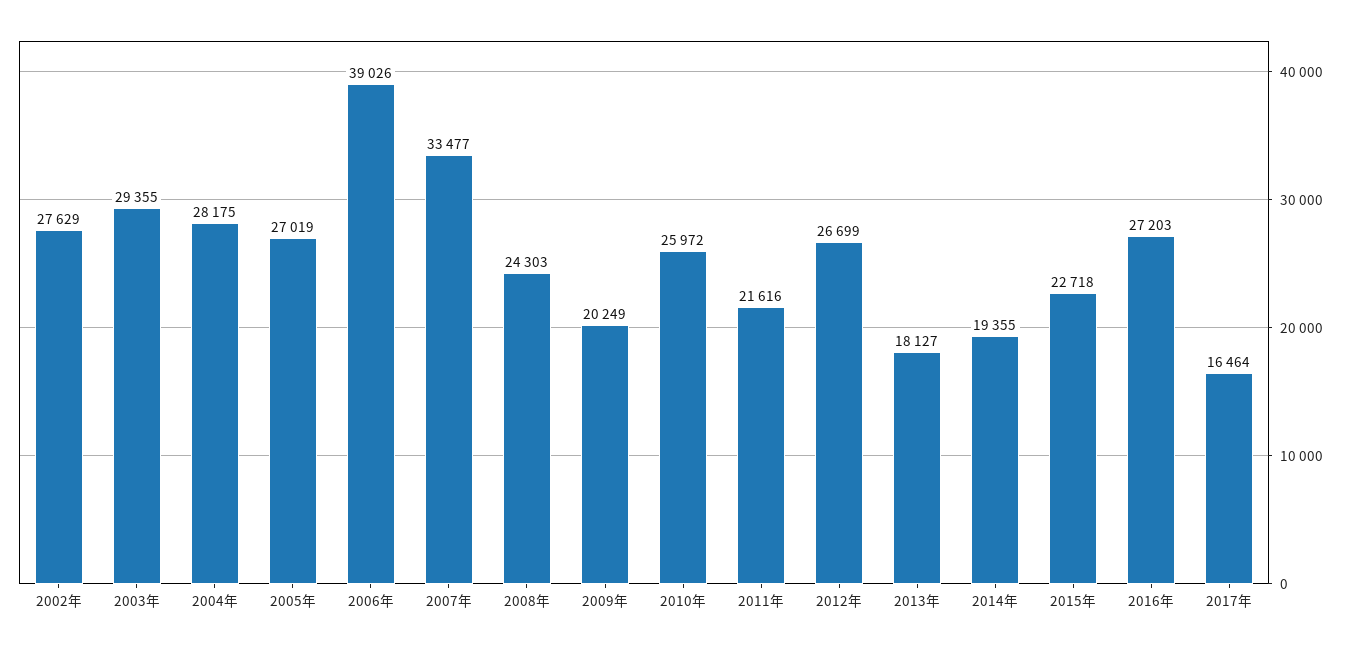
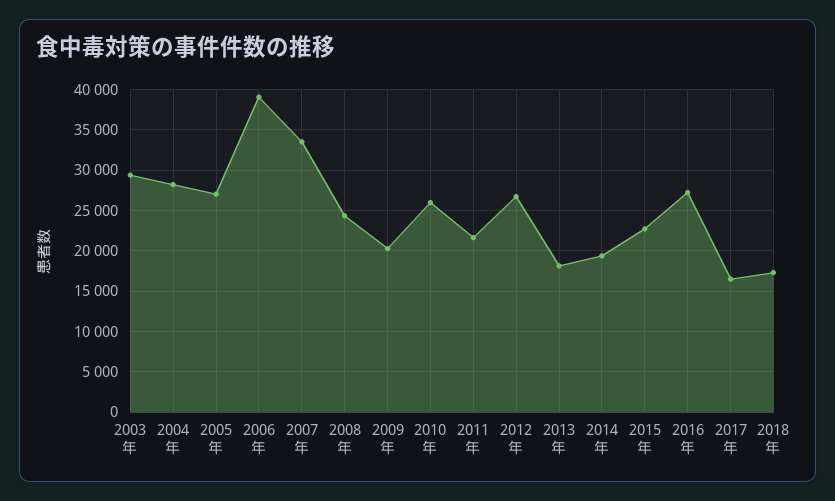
2002年: 27629 -> none
2018年: none -> 17000

